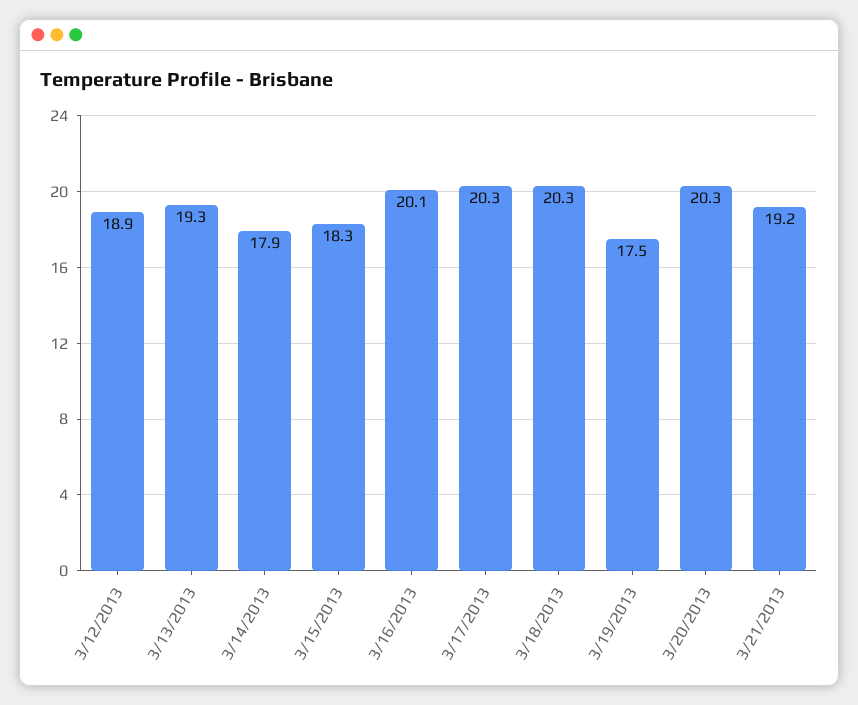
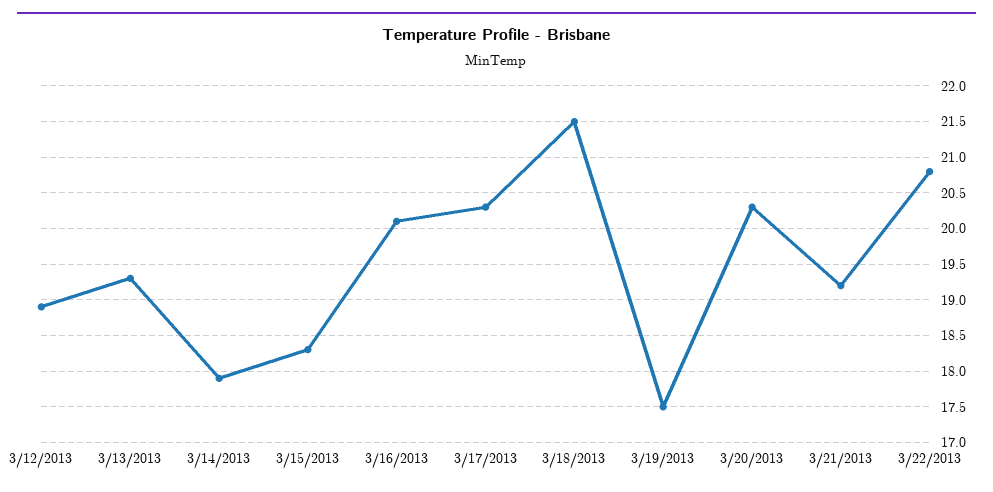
3/18/2013: 20.3 -> 21.5
3/22/2013: none -> 20.8

